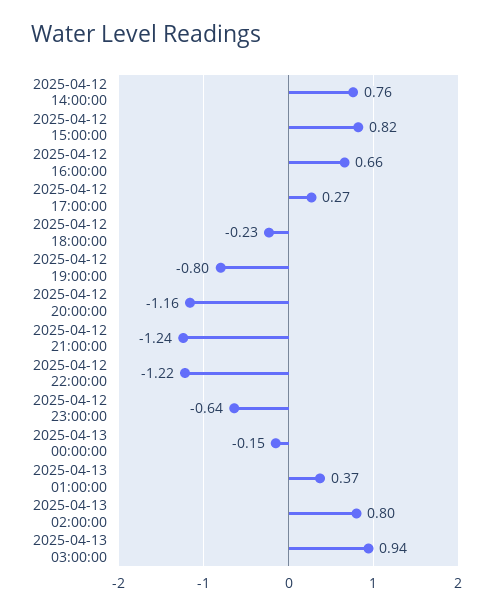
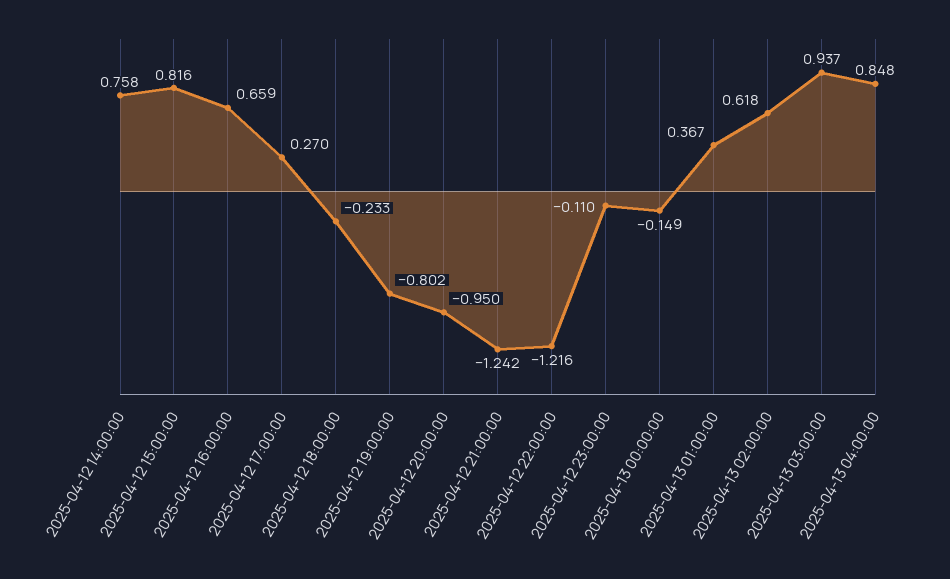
2025-04-12 20:00:00: -1.16 -> -0.95
2025-04-12 23:00:00: -0.64 -> -0.11
2025-04-13 02:00:00: 0.8 -> 0.618
2025-04-13 04:00:00: none -> 0.848

